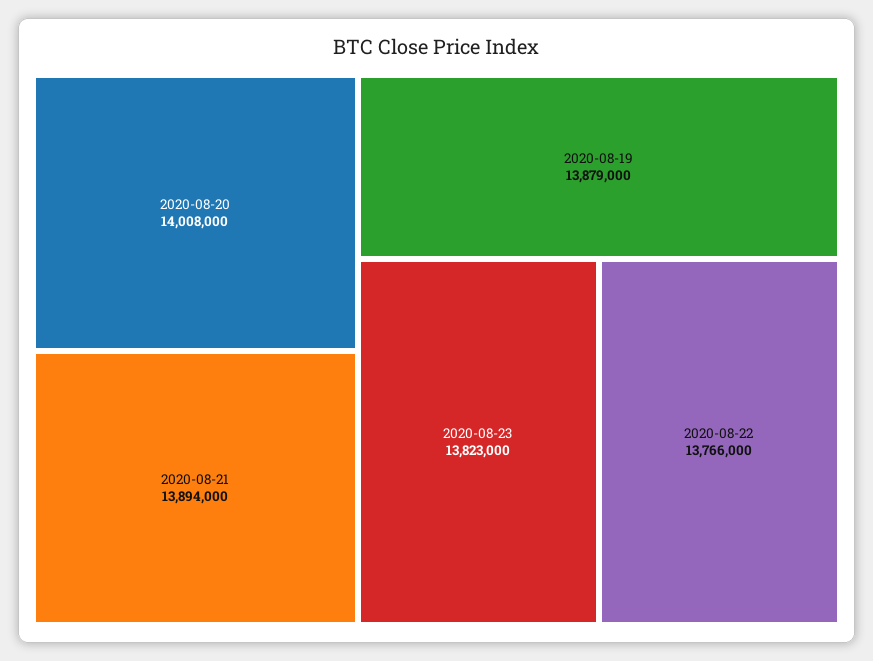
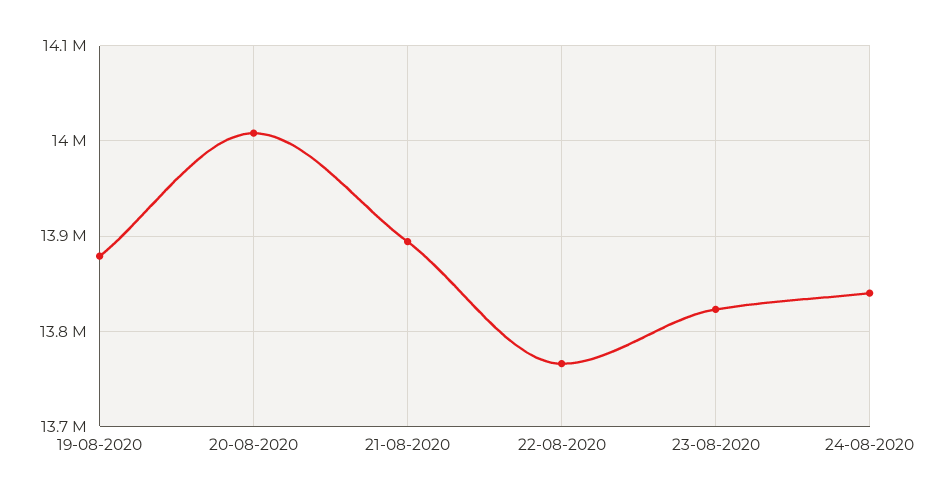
24-08-2020: none -> 13840000

